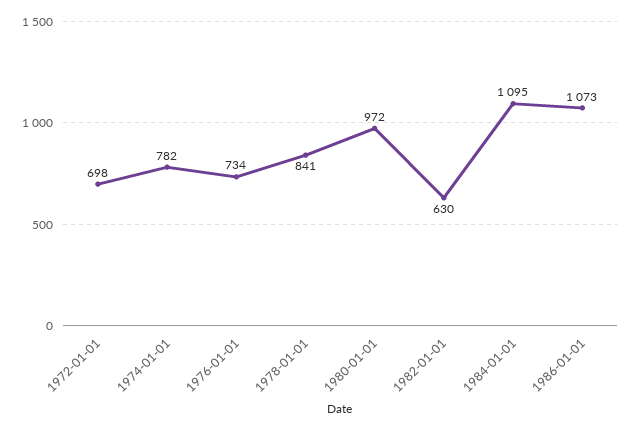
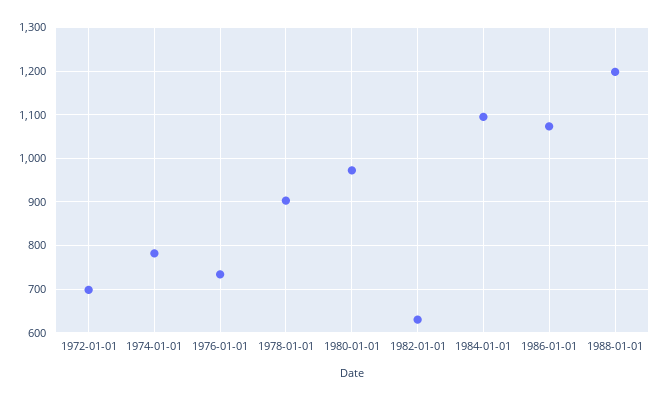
1978-01-01: 841 -> 900
1988-01-01: none -> 1200

